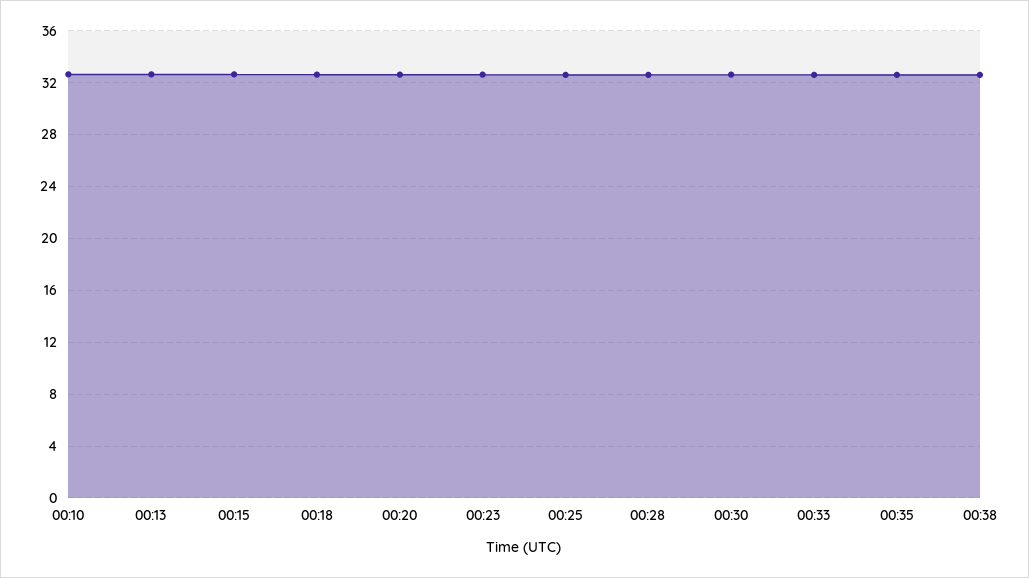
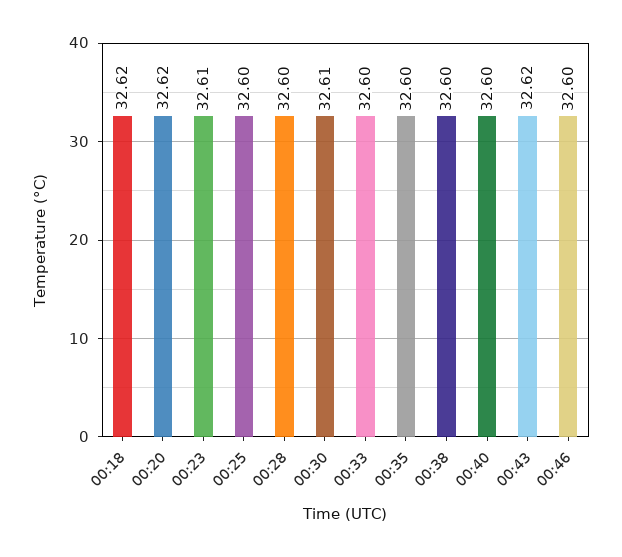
00:10: 32.5 -> none
00:13: 32.5 -> none
00:15: 32.5 -> none
00:40: none -> 32.6
00:43: none -> 32.62
00:46: none -> 32.6

